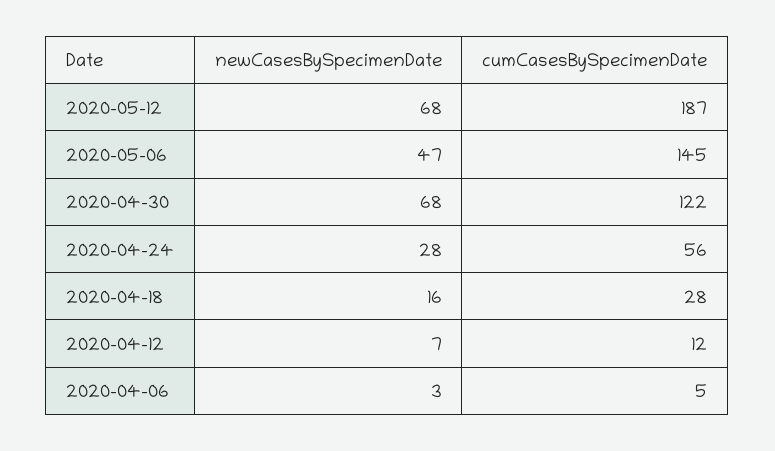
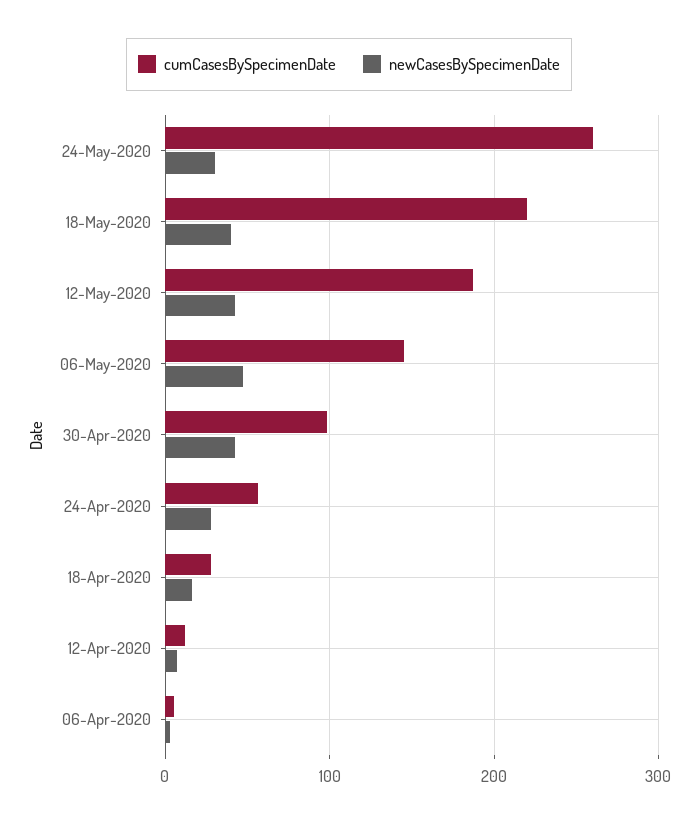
newCasesBySpecimenDate, 2020-05-12: 68 -> 40
newCasesBySpecimenDate, 2020-04-30: 68 -> 40
cumCasesBySpecimenDate, 2020-04-30: 122 -> 100
cumCasesBySpecimenDate, 24-May-2020: none -> 260
newCasesBySpecimenDate, 24-May-2020: none -> 30
cumCasesBySpecimenDate, 18-May-2020: none -> 220
newCasesBySpecimenDate, 18-May-2020: none -> 40

